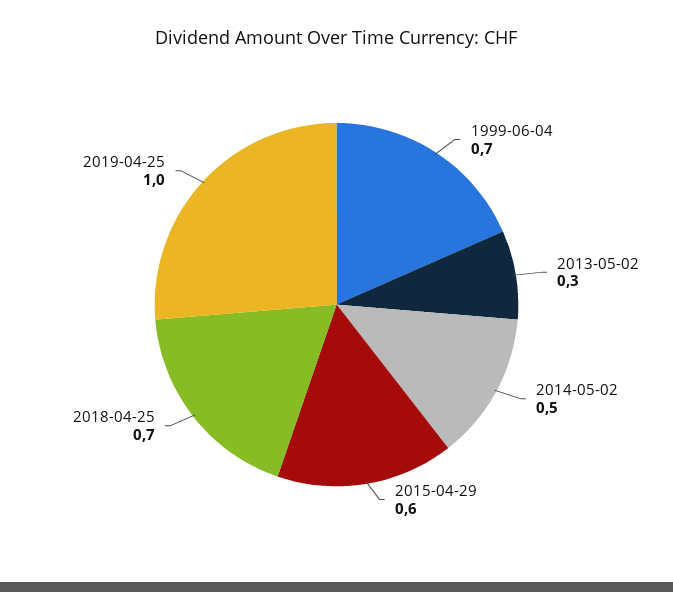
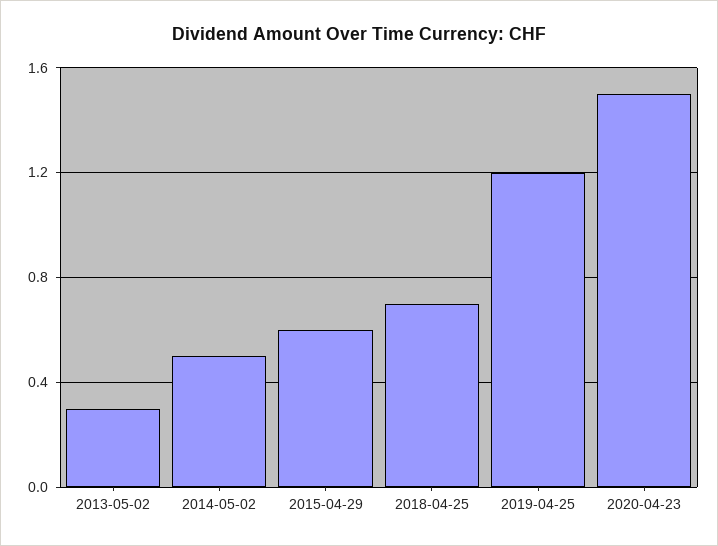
1999-06-04: 0.7 -> none
2019-04-25: 1 -> 1.2
2020-04-23: none -> 1.5

